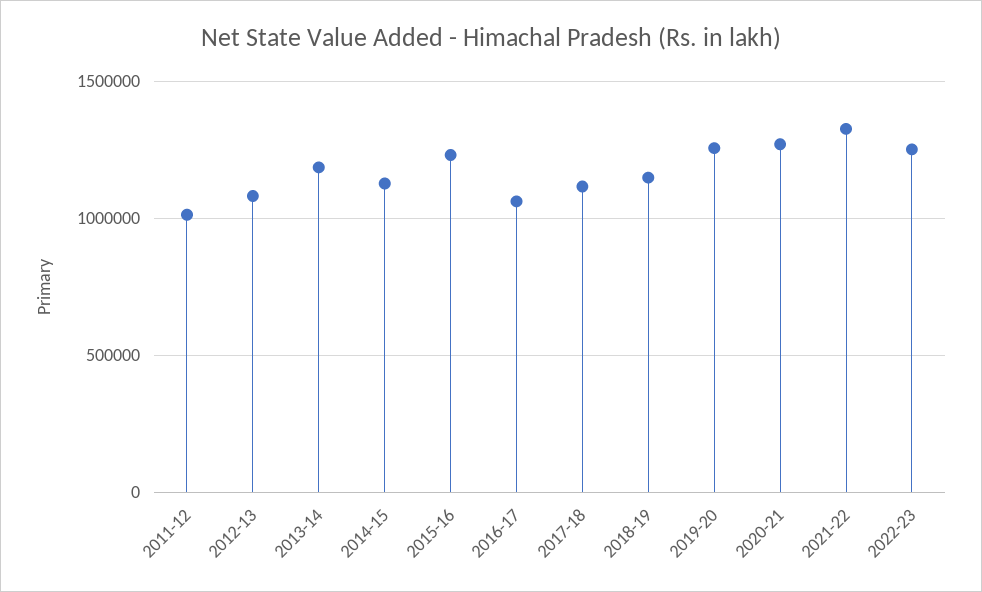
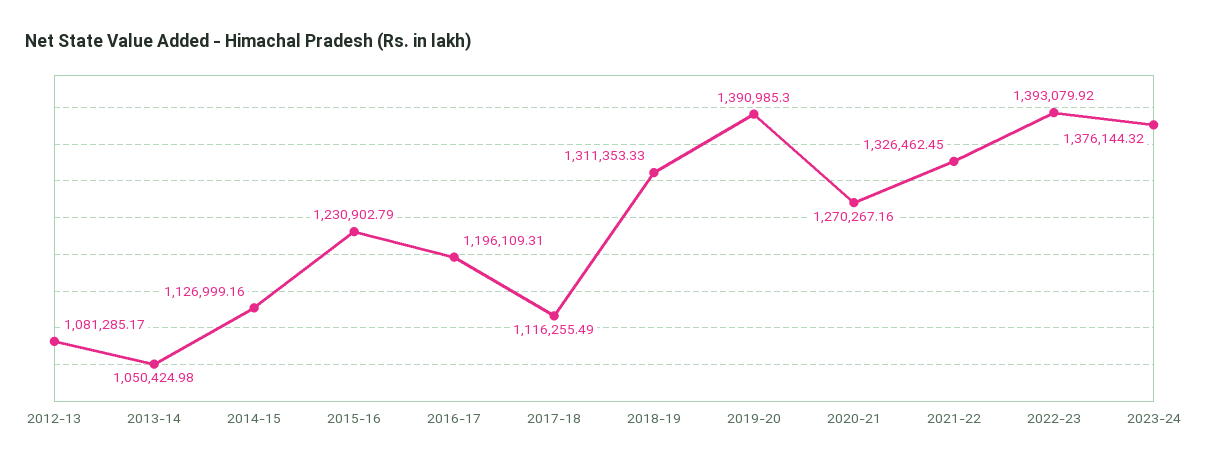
2011-12: 1000000 -> none
2013-14: 1200000 -> 1050424.98
2016-17: 1050000 -> 1196109.31
2018-19: 1150000 -> 1311353.33
2019-20: 1250000 -> 1390985.3
2022-23: 1250000 -> 1393079.92
2023-24: none -> 1376144.32

